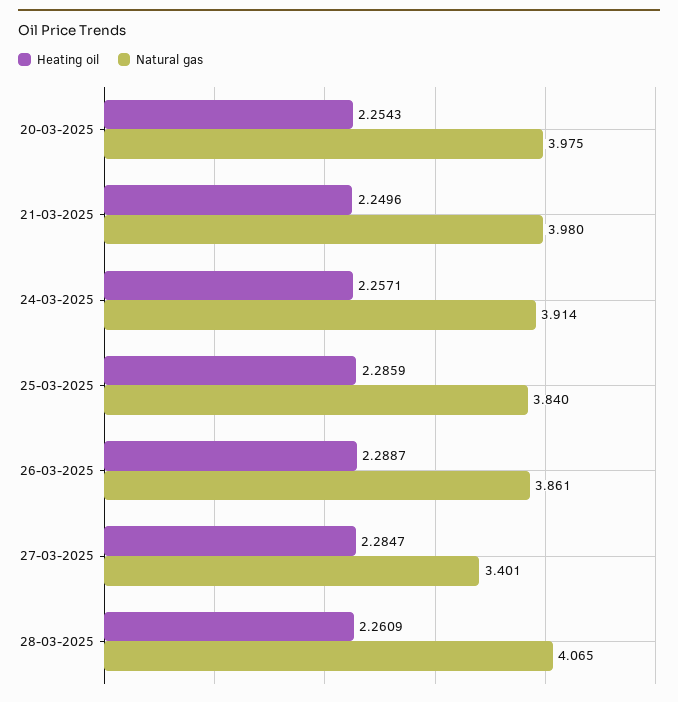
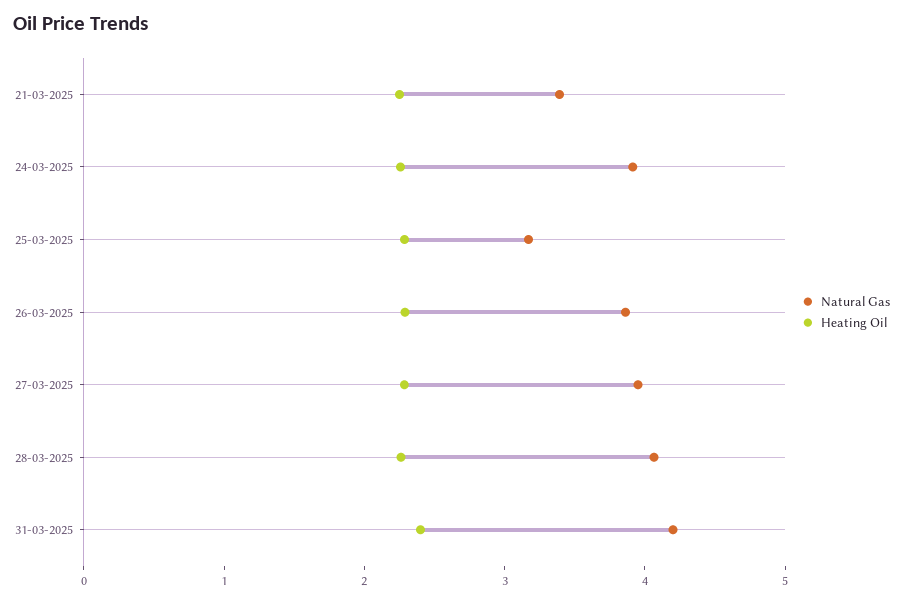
Heating oil, 20-03-2025: 2.2543 -> none
Natural gas, 20-03-2025: 3.975 -> none
Natural gas, 21-03-2025: 3.98 -> 3.4
Natural gas, 25-03-2025: 3.84 -> 3.2
Natural gas, 27-03-2025: 3.401 -> 4
Natural gas, 31-03-2025: none -> 4.2
Heating oil, 31-03-2025: none -> 2.4

